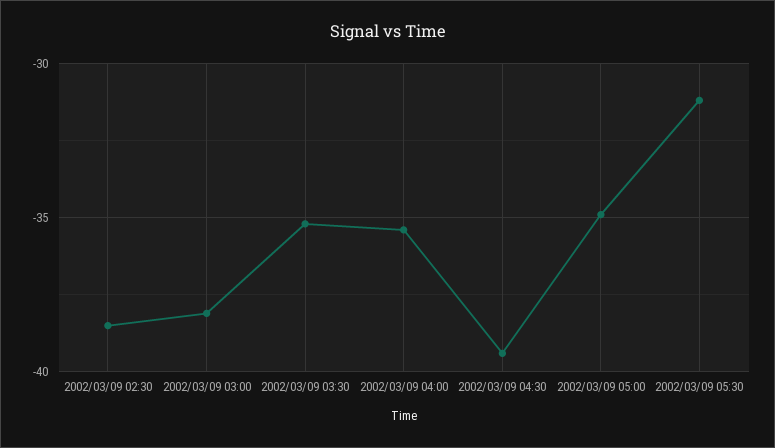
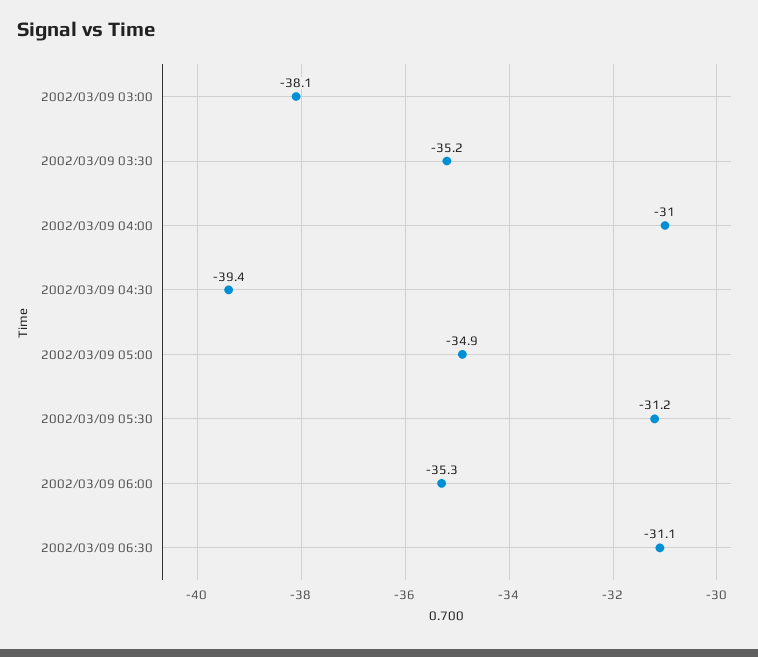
2002/03/09 02:30: -38.5 -> none
2002/03/09 04:00: -35.5 -> -31
2002/03/09 06:00: none -> -35.3
2002/03/09 06:30: none -> -31.1

